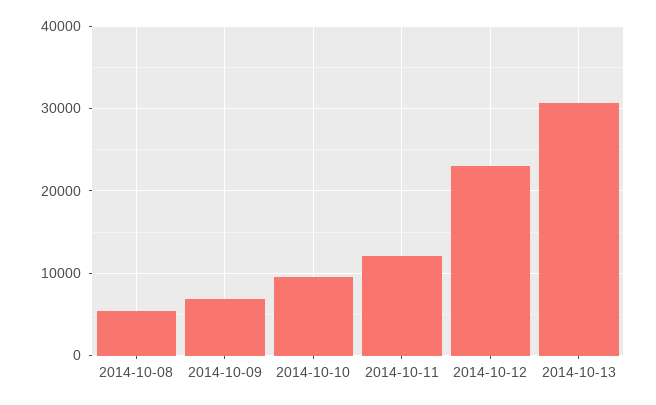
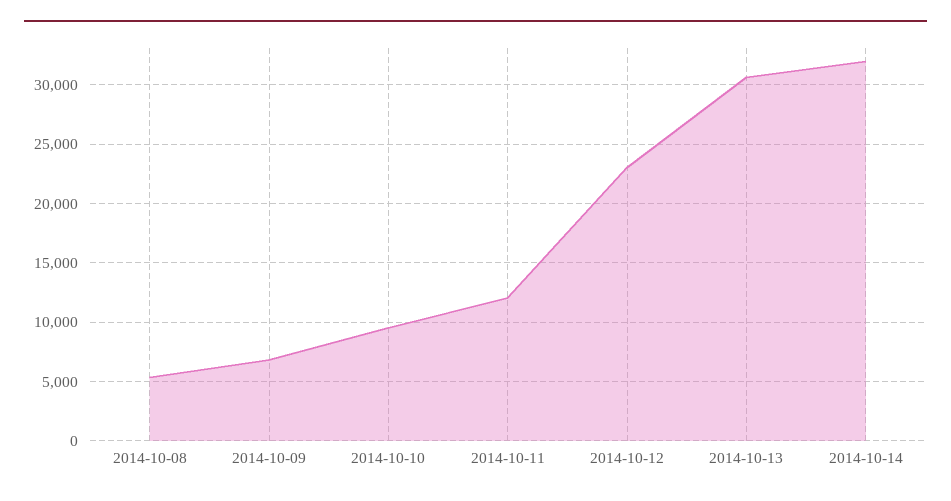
2014-10-14: none -> 32000

